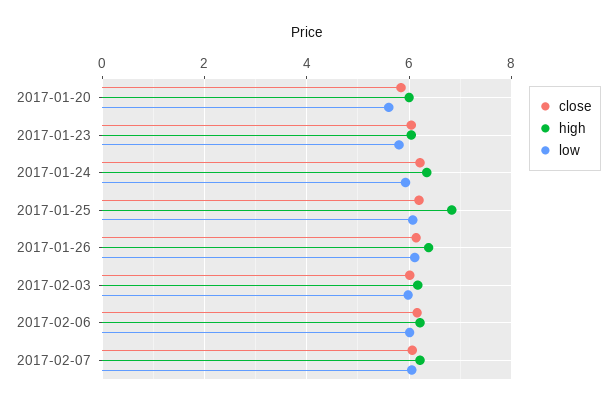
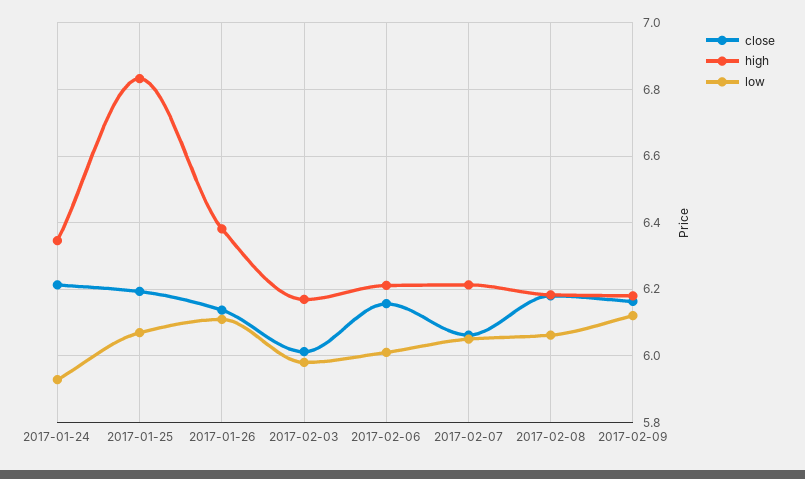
close, 2017-01-20: 5.8 -> none
high, 2017-01-20: 6 -> none
low, 2017-01-20: 5.6 -> none
close, 2017-01-23: 6 -> none
high, 2017-01-23: 6 -> none
low, 2017-01-23: 5.8 -> none
close, 2017-02-08: none -> 6.18
high, 2017-02-08: none -> 6.18
low, 2017-02-08: none -> 6.06
close, 2017-02-09: none -> 6.16
high, 2017-02-09: none -> 6.18
low, 2017-02-09: none -> 6.12

